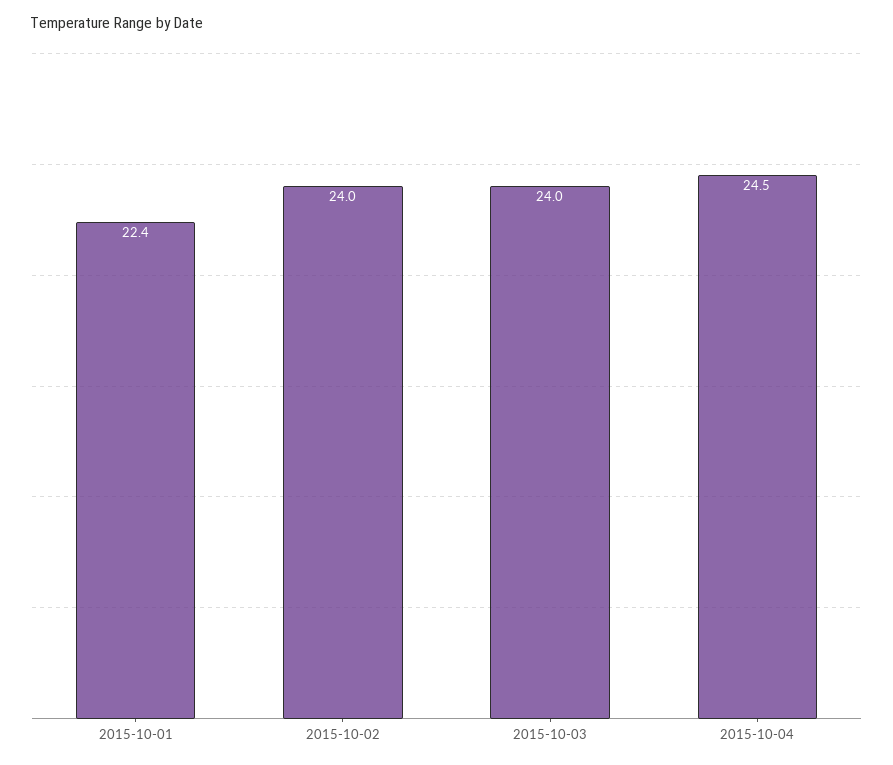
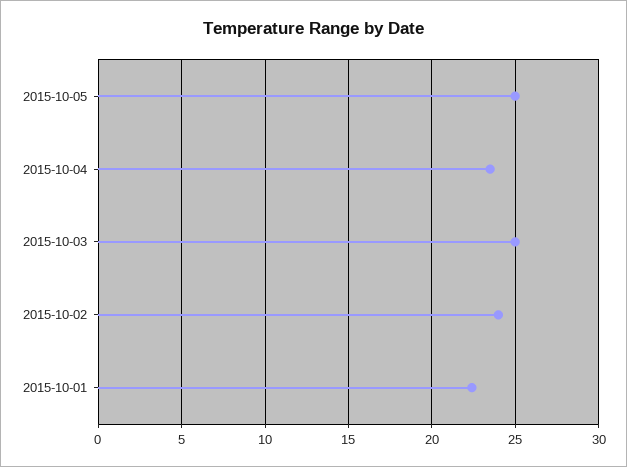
2015-10-03: 24 -> 25
2015-10-04: 24.5 -> 23.5
2015-10-05: none -> 25

